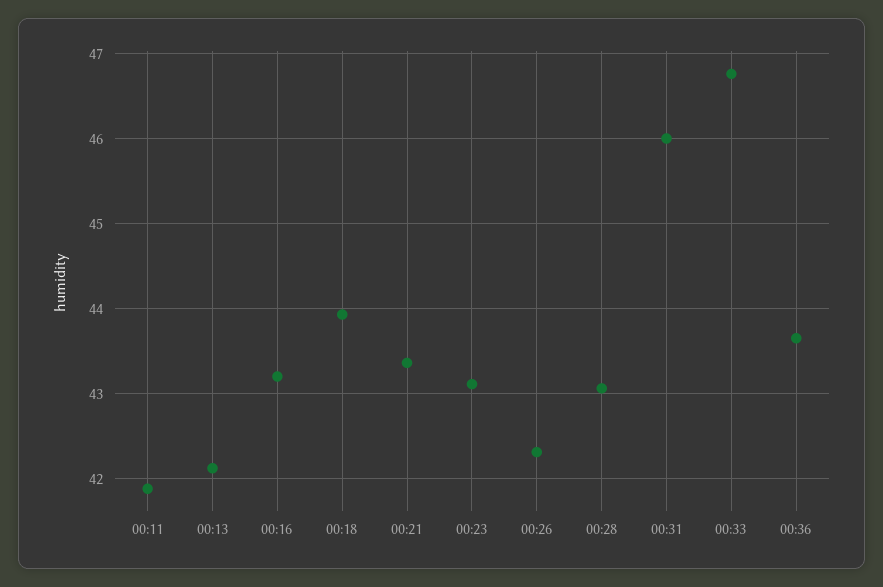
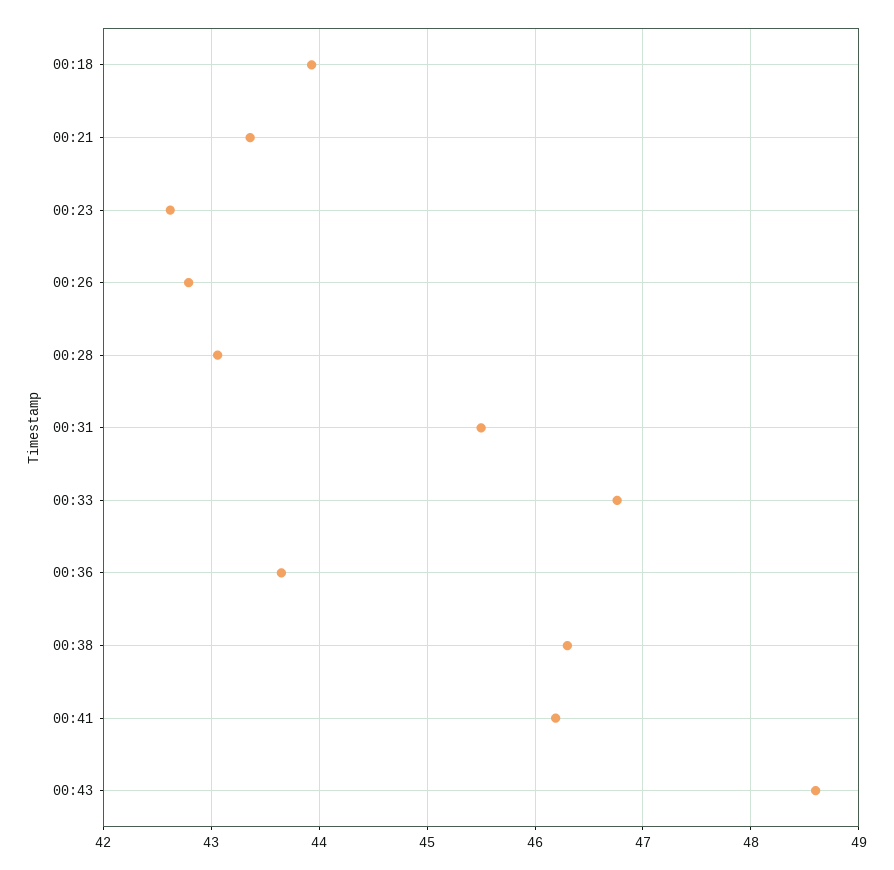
00:11: 41.9 -> none
00:13: 42.1 -> none
00:16: 43.2 -> none
00:23: 43.1 -> 42.6
00:26: 42.3 -> 42.8
00:31: 46 -> 45.5
00:38: none -> 46.3
00:41: none -> 46.2
00:43: none -> 48.6

